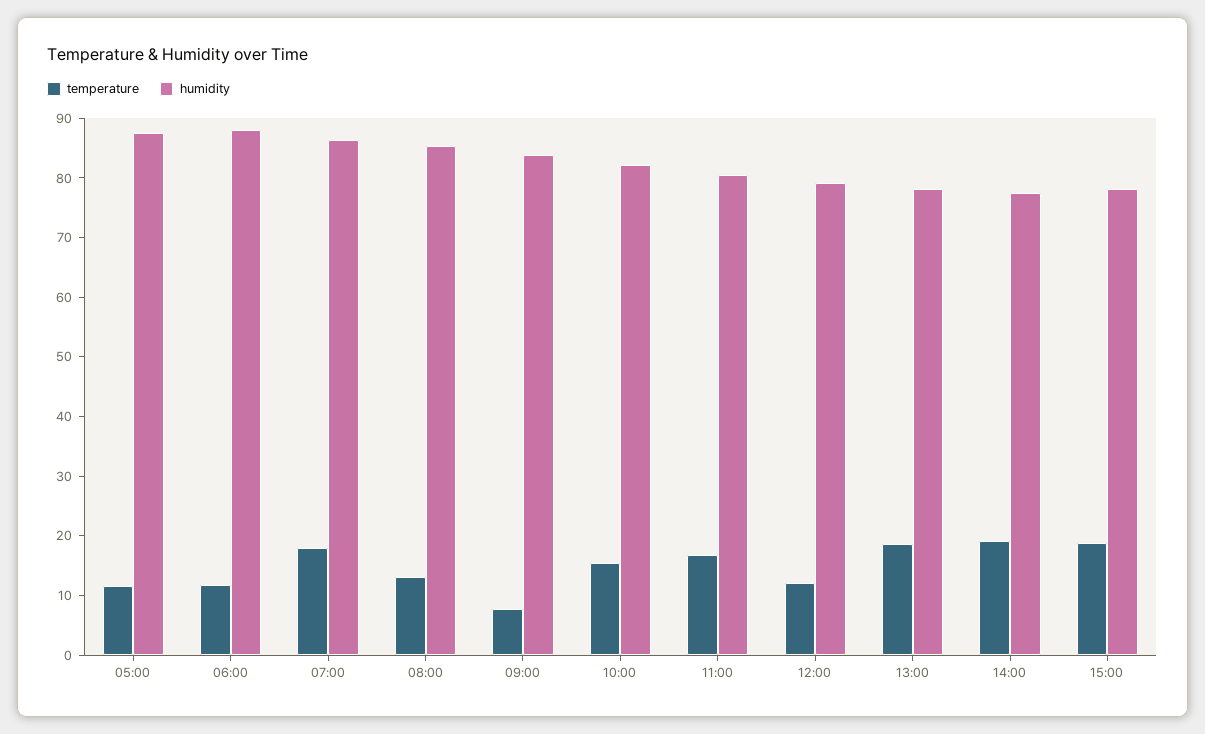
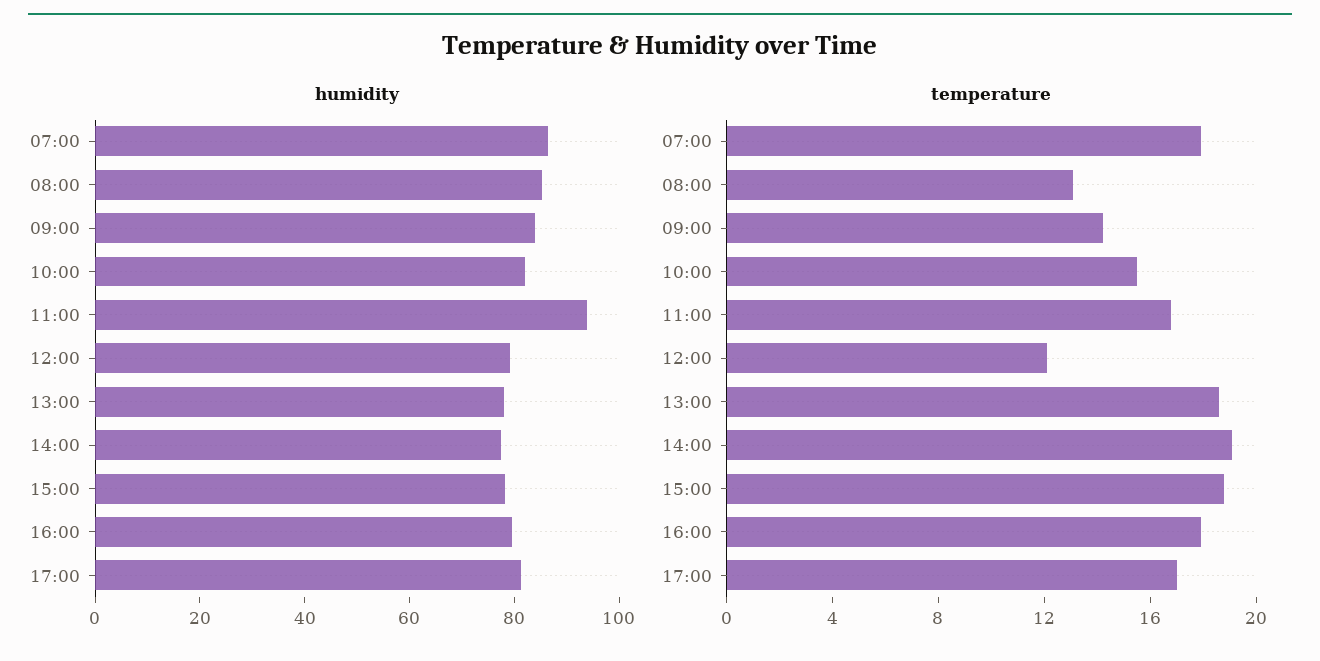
temperature, 05:00: 12 -> none
humidity, 05:00: 88 -> none
temperature, 06:00: 12 -> none
humidity, 06:00: 88 -> none
temperature, 09:00: 8 -> 14
humidity, 11:00: 80 -> 95
humidity, 16:00: none -> 80
humidity, 17:00: none -> 80
temperature, 16:00: none -> 18
temperature, 17:00: none -> 17

